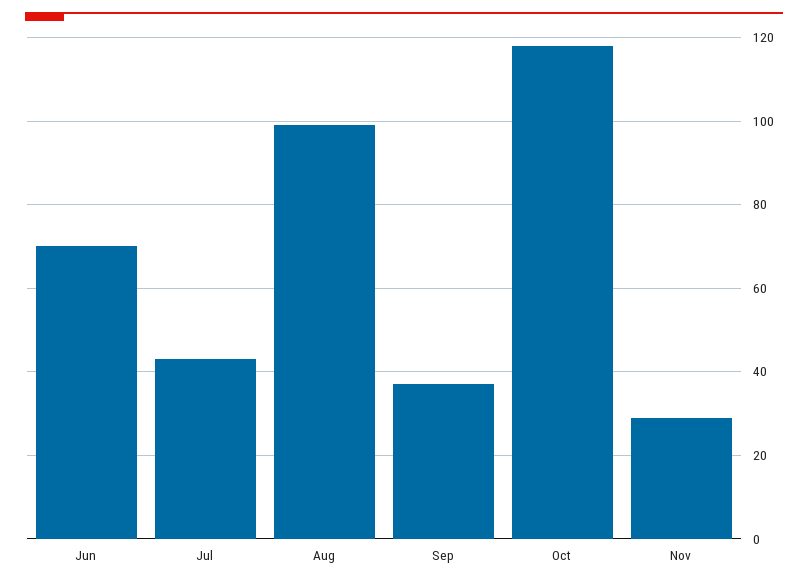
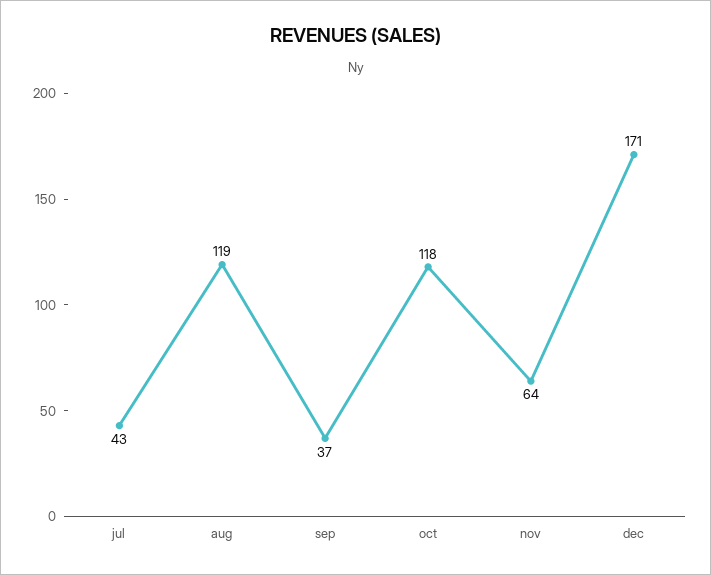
Jun: 70 -> none
Aug: 100 -> 119
Nov: 30 -> 64
dec: none -> 171

